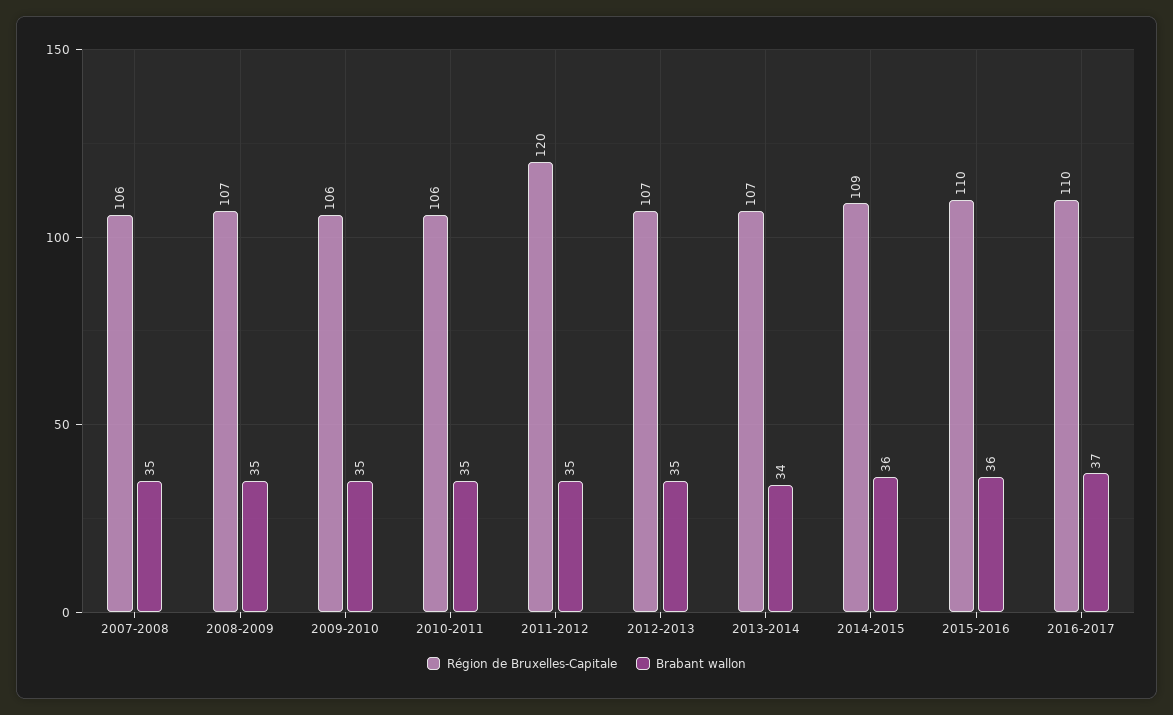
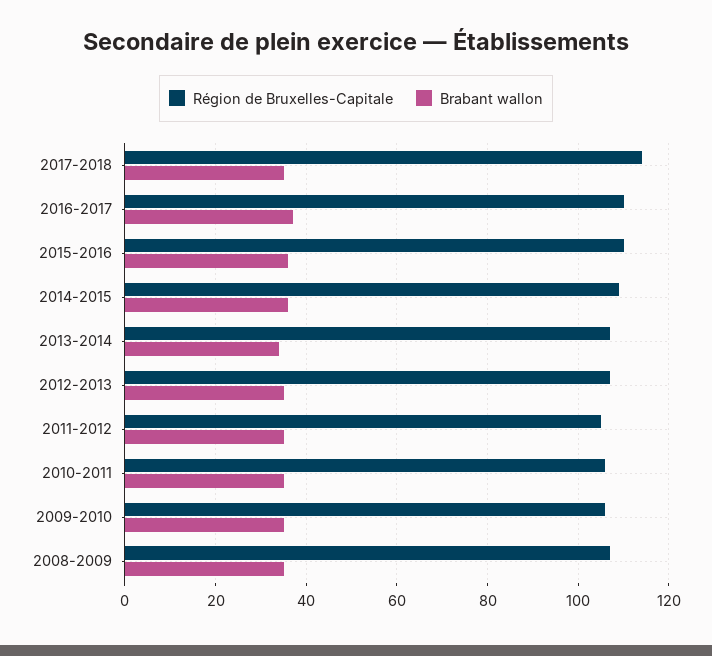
Région de Bruxelles-Capitale, 2007-2008: 106 -> none
Brabant wallon, 2007-2008: 35 -> none
Région de Bruxelles-Capitale, 2011-2012: 120 -> 105
Région de Bruxelles-Capitale, 2017-2018: none -> 115
Brabant wallon, 2017-2018: none -> 35

